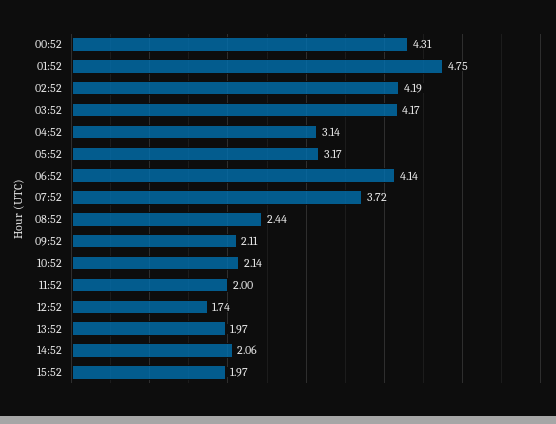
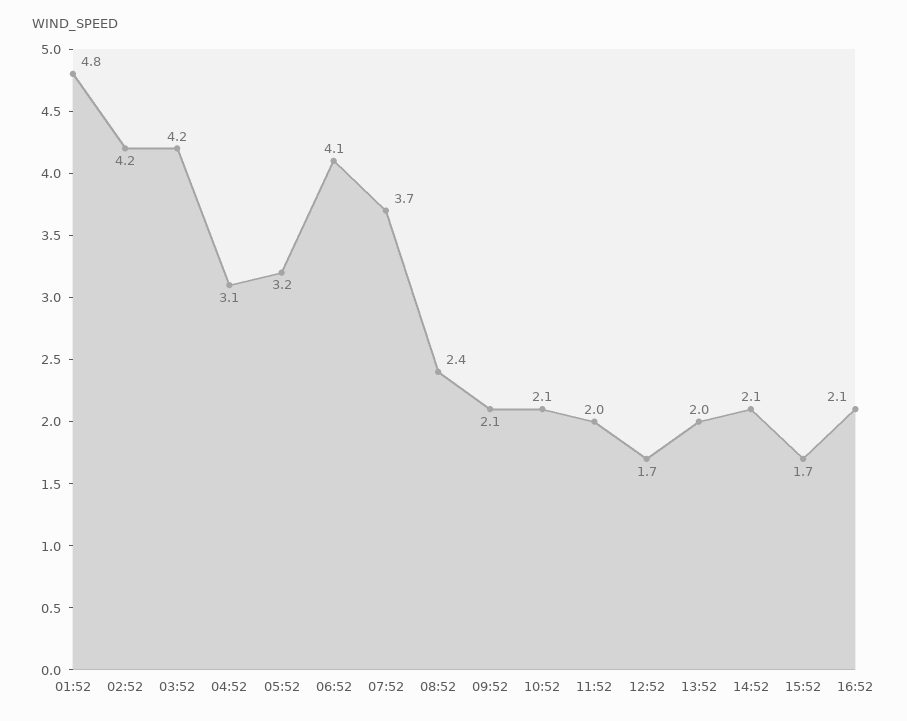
00:52: 4.31 -> none
15:52: 1.97 -> 1.7
16:52: none -> 2.1

